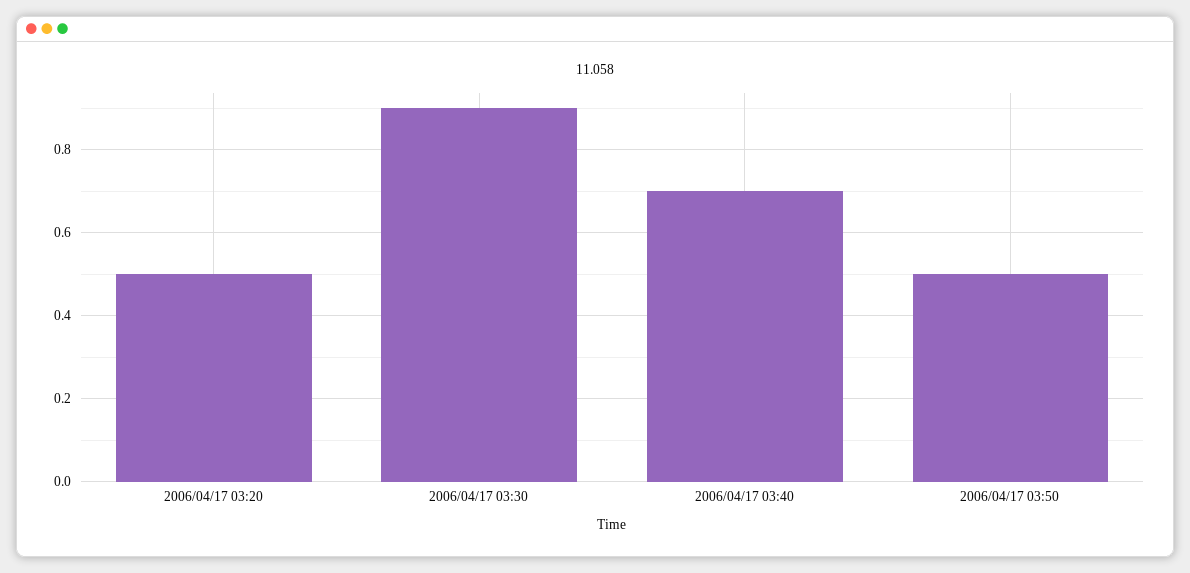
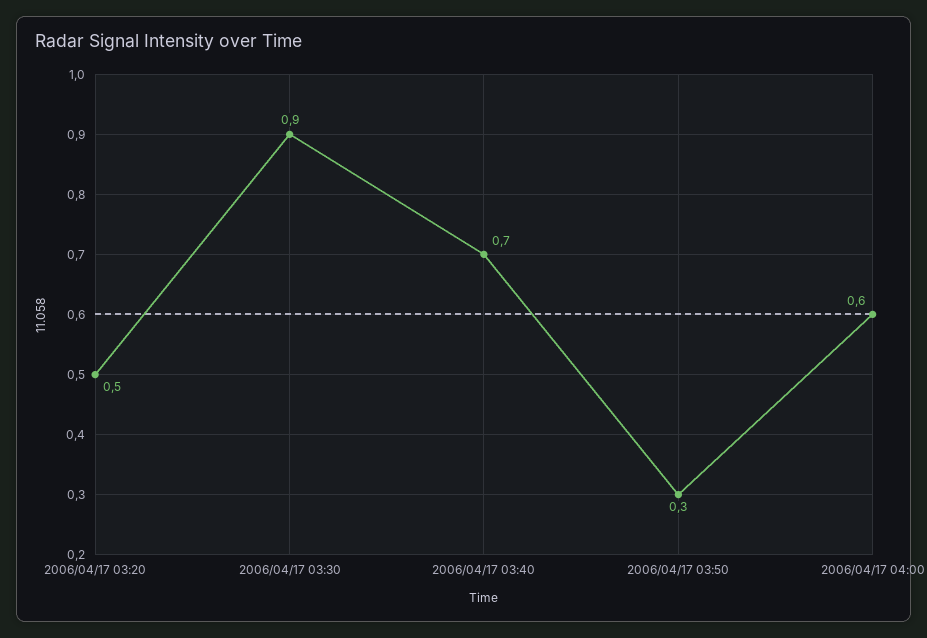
2006/04/17 03:50: 0.5 -> 0.3
2006/04/17 04:00: none -> 0.6

